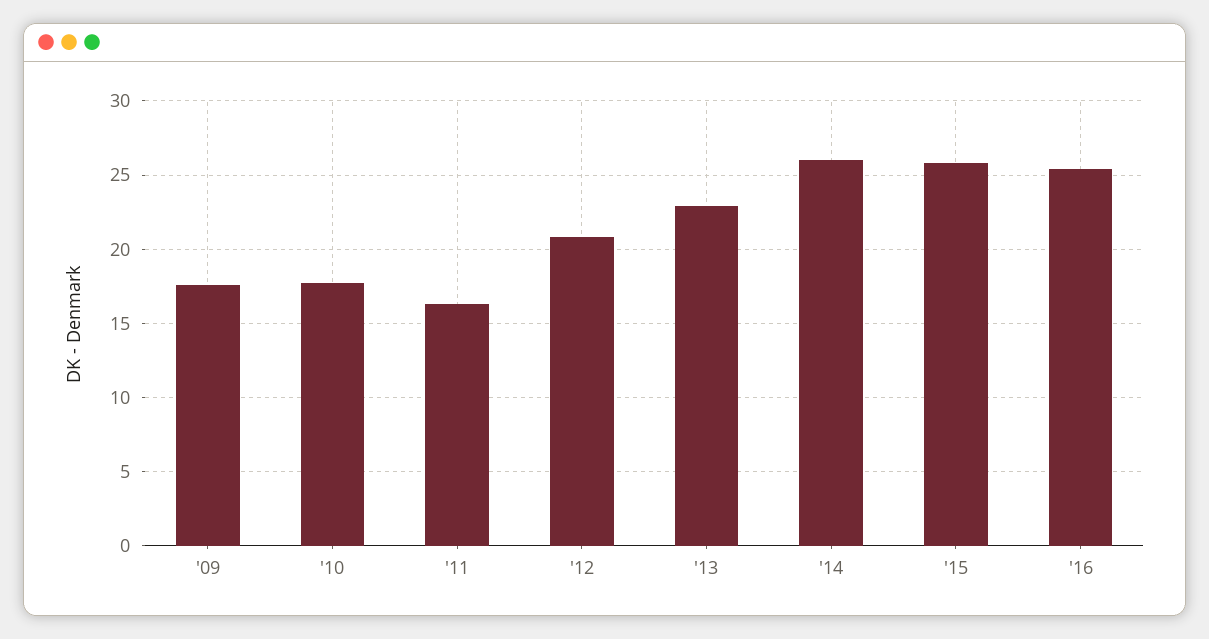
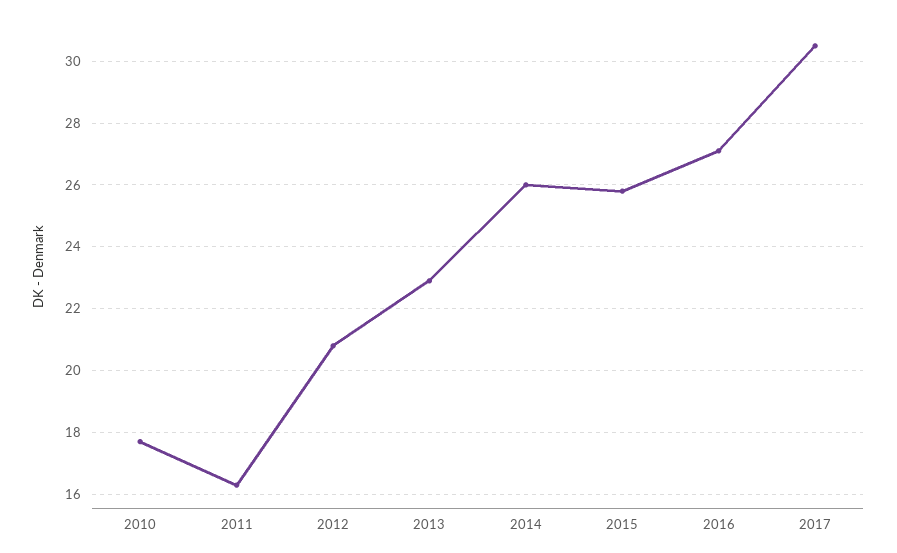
'09: 17.5 -> none
'16: 25.5 -> 27
2017: none -> 30.5

